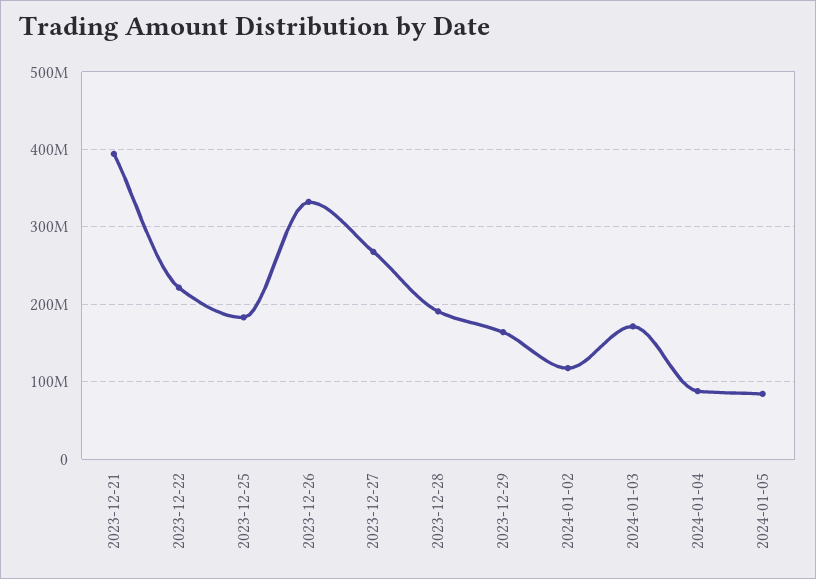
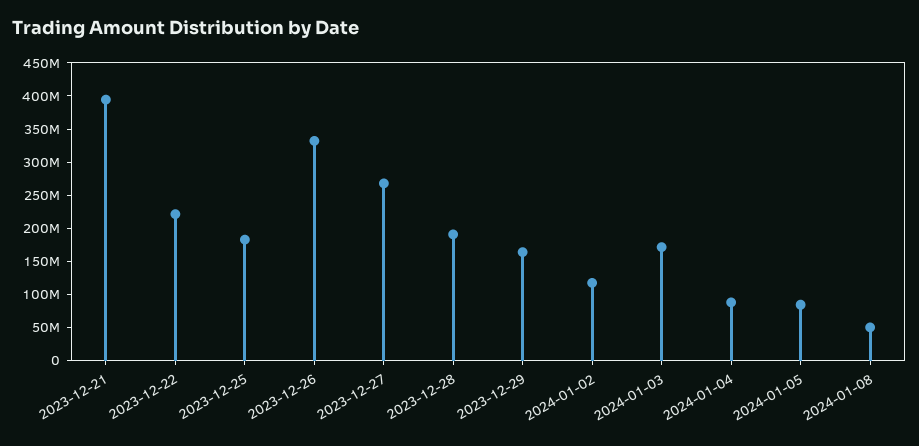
2024-01-08: none -> 50000000

